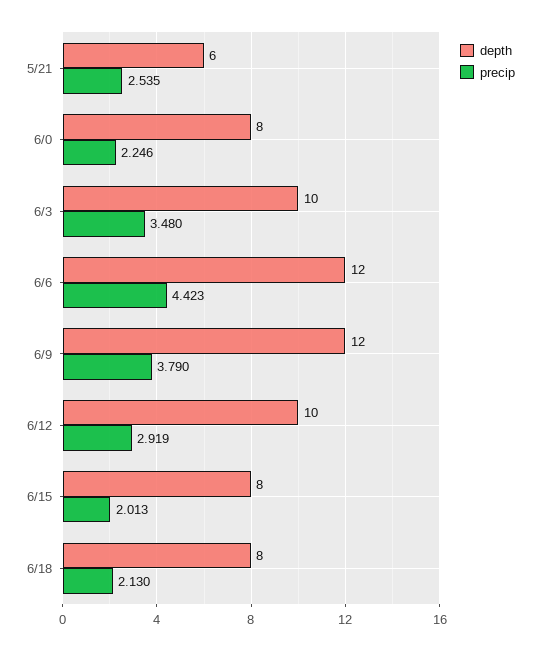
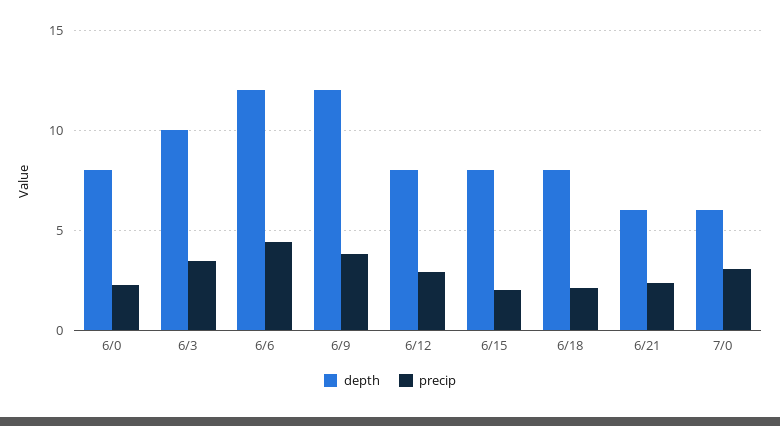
depth, 5/21: 6 -> none
precip, 5/21: 2.535 -> none
depth, 6/12: 10 -> 8
depth, 6/21: none -> 6
precip, 6/21: none -> 2.5
depth, 7/0: none -> 6
precip, 7/0: none -> 3

